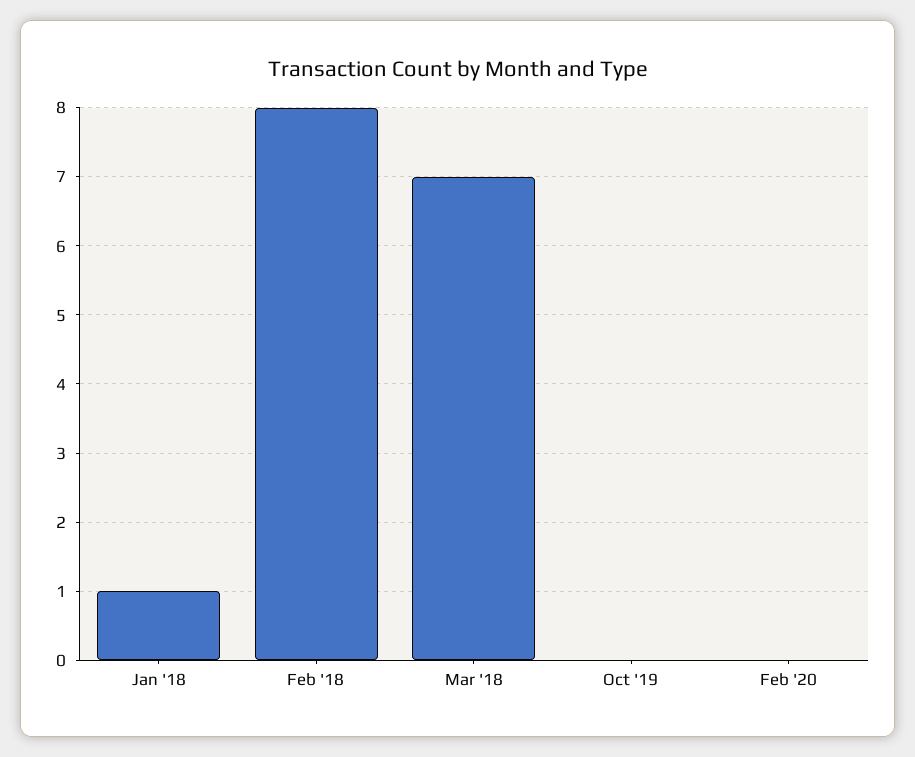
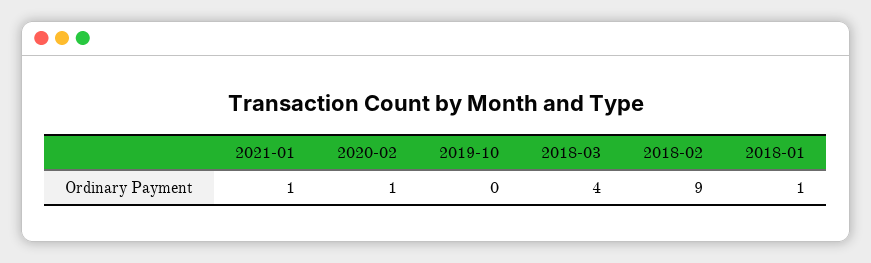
Feb '18: 8 -> 9
Mar '18: 7 -> 4
Feb '20: 0 -> 1
2021-01: none -> 1

